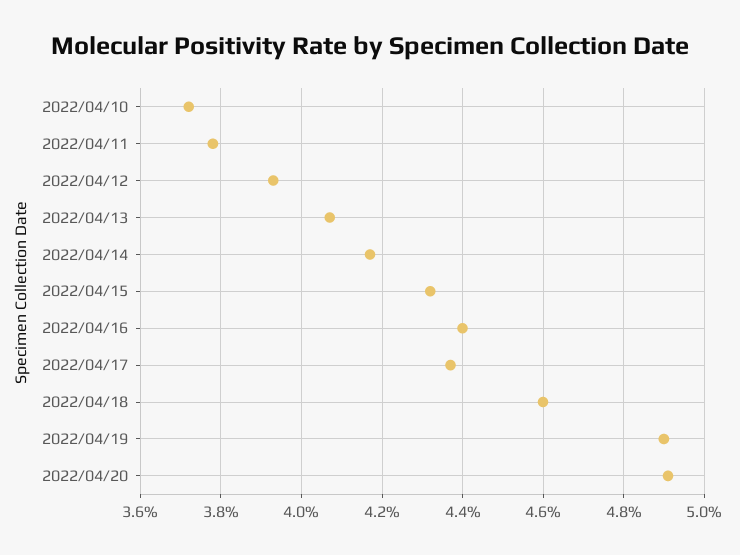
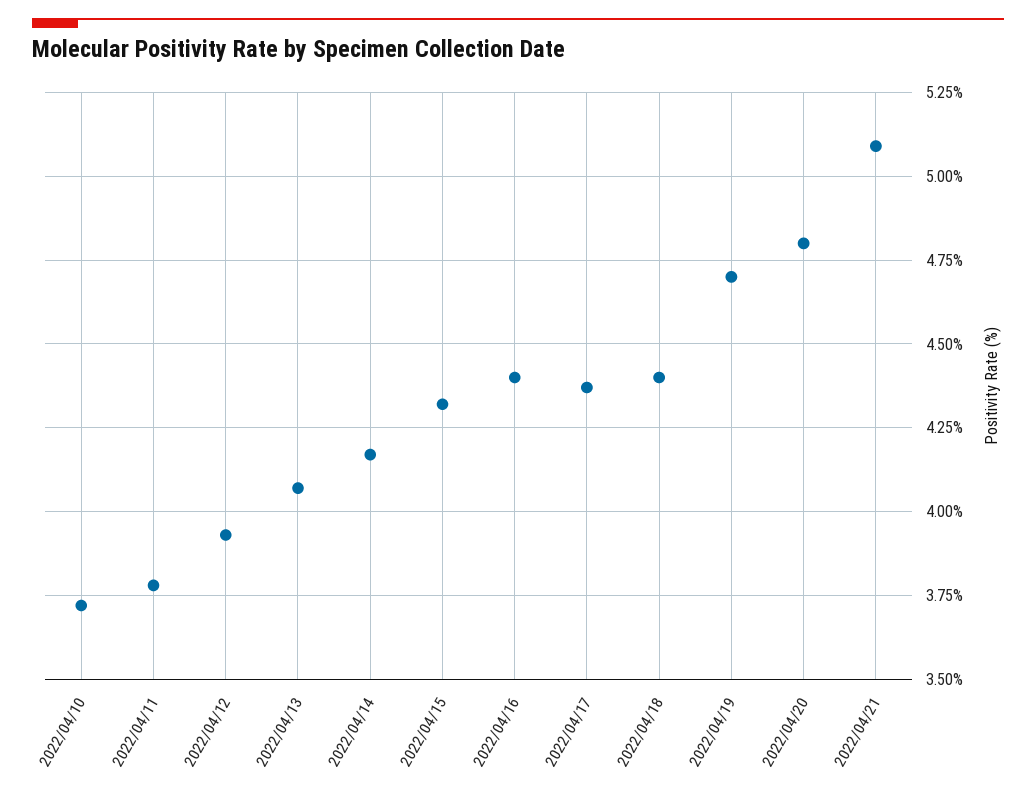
2022/04/18: 4.6 -> 4.4
2022/04/19: 4.9 -> 4.7
2022/04/20: 4.9 -> 4.8
2022/04/21: none -> 5.1

